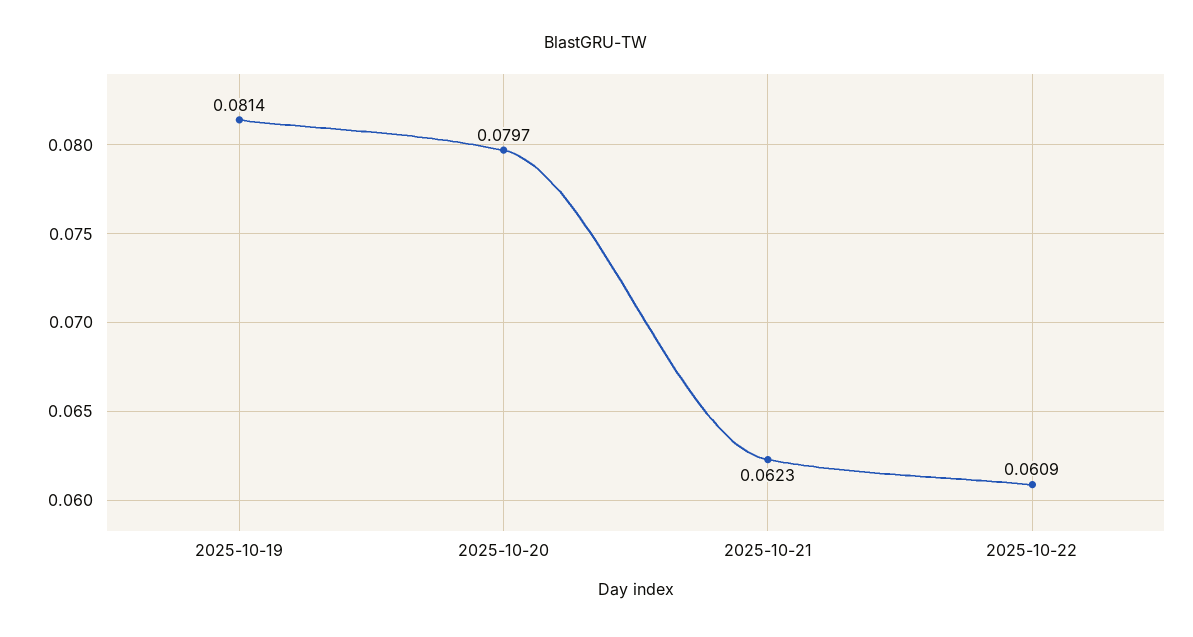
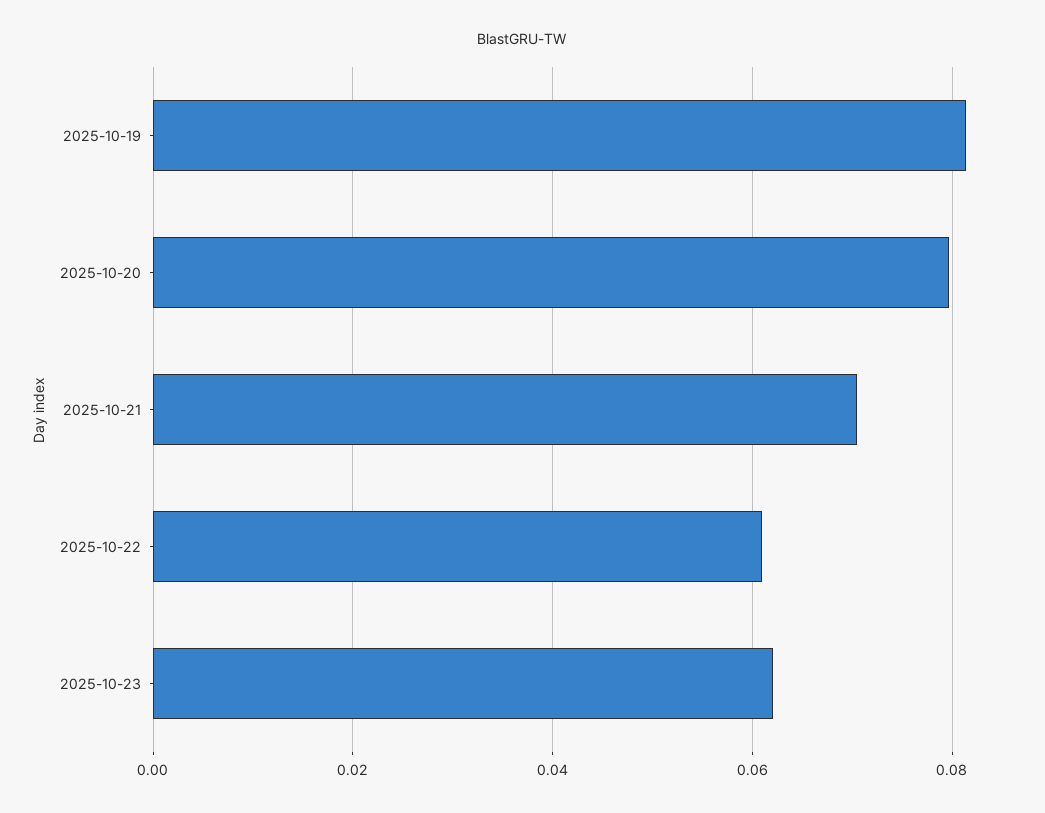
2025-10-21: 0.0623 -> 0.07
2025-10-23: none -> 0.062

